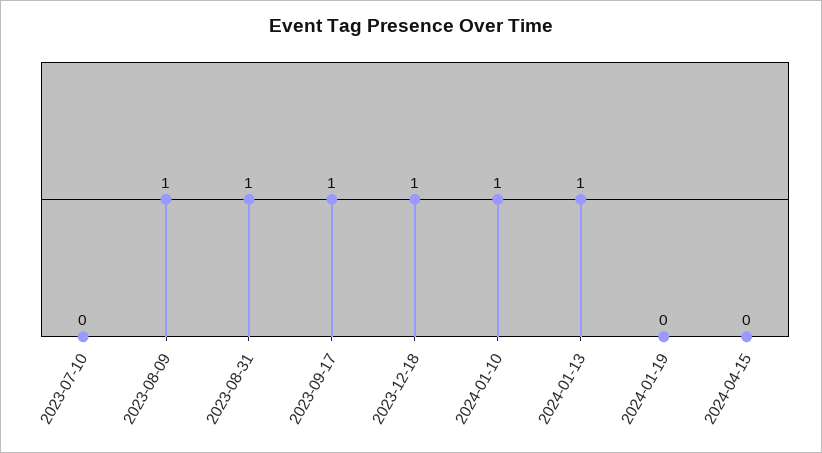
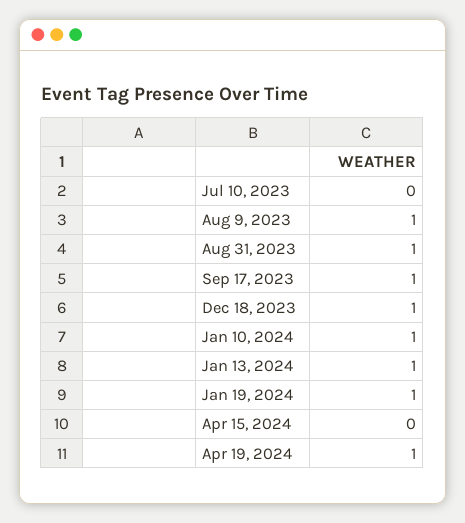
2024-01-19: 0 -> 1
Apr 19, 2024: none -> 1

